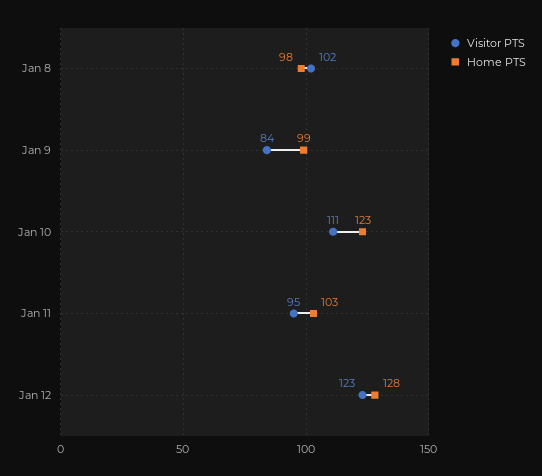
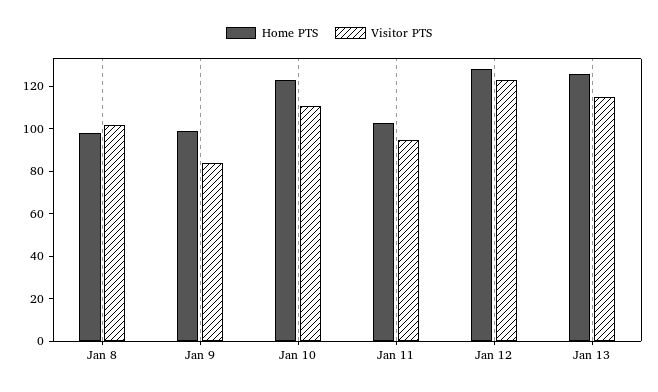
Home PTS, Jan 13: none -> 125
Visitor PTS, Jan 13: none -> 115

